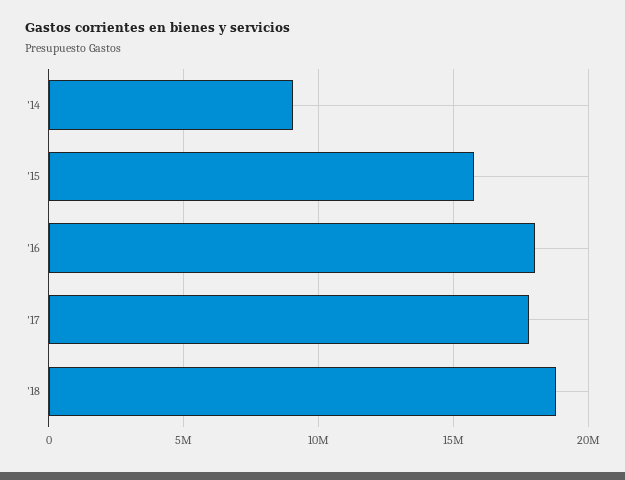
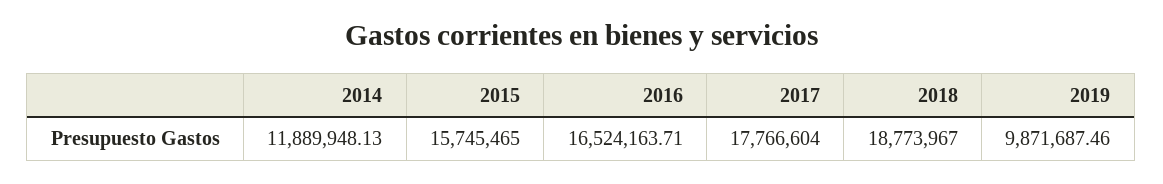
'14: 9000000 -> 11889948.13
'16: 18000000 -> 16524163.71
2019: none -> 9871687.46

